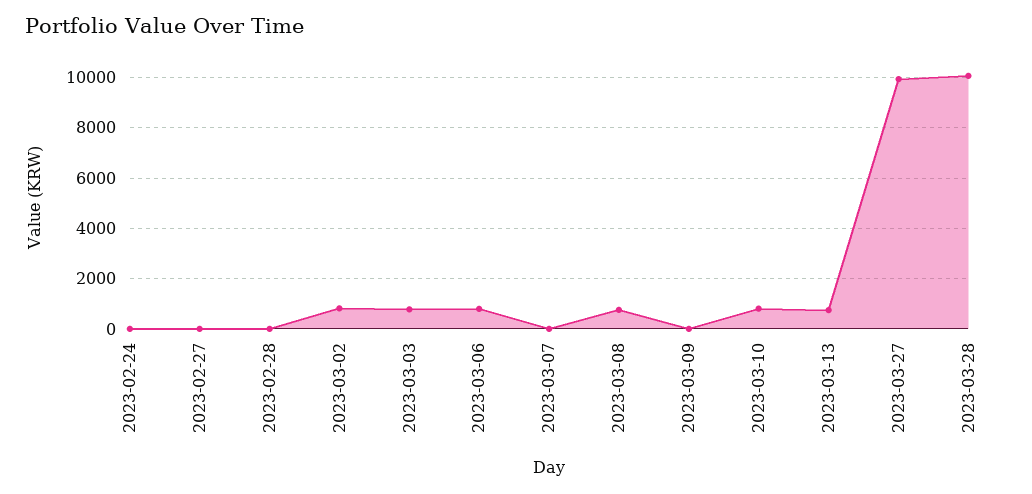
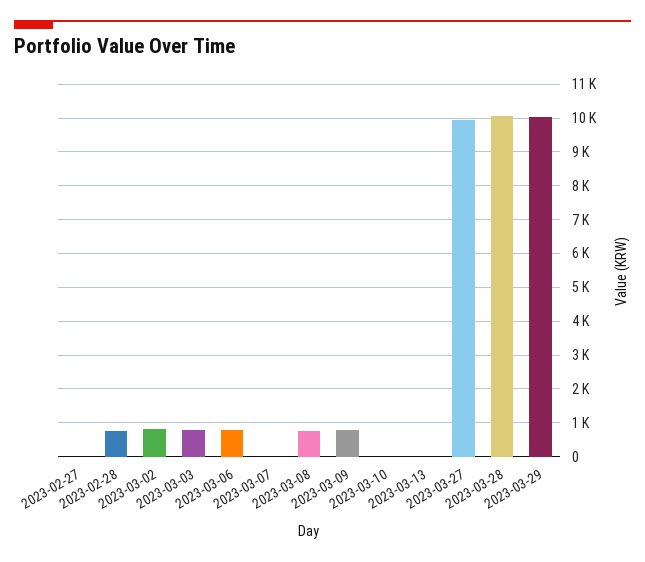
2023-02-24: 0 -> none
2023-02-28: 0 -> 800
2023-03-09: 0 -> 800
2023-03-10: 750 -> 0
2023-03-13: 750 -> 0
2023-03-29: none -> 10000

